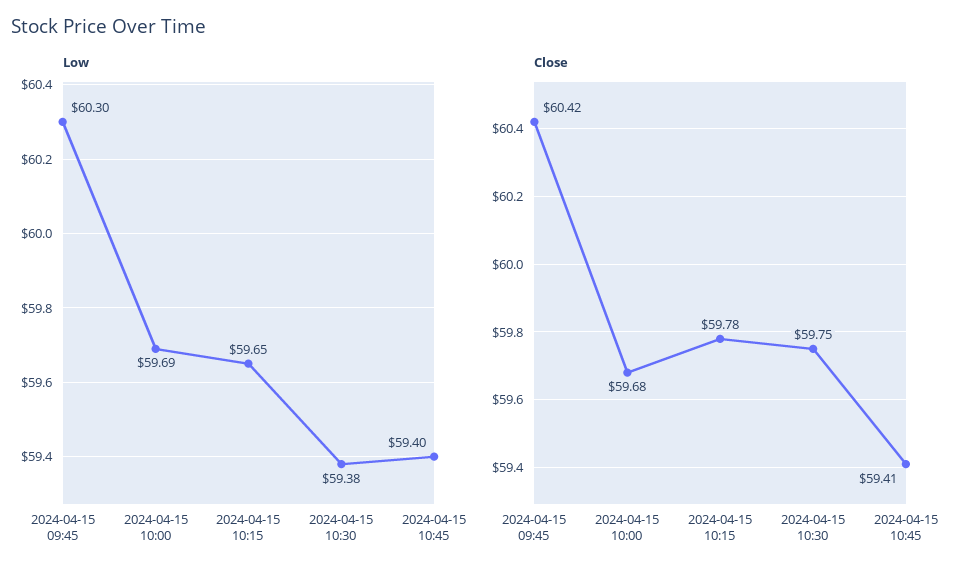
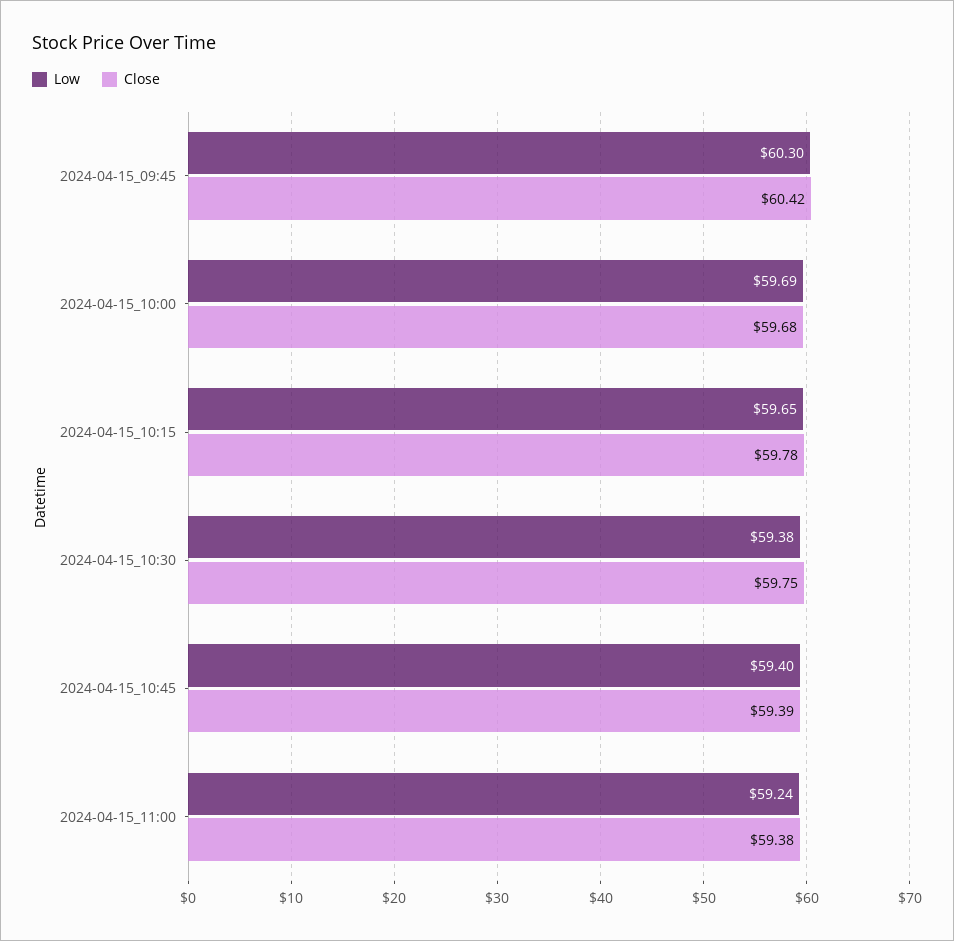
Close, 2024-04-15 10:45: 59.41 -> 59.39
Low, 2024-04-15_11:00: none -> 59.24
Close, 2024-04-15_11:00: none -> 59.38

